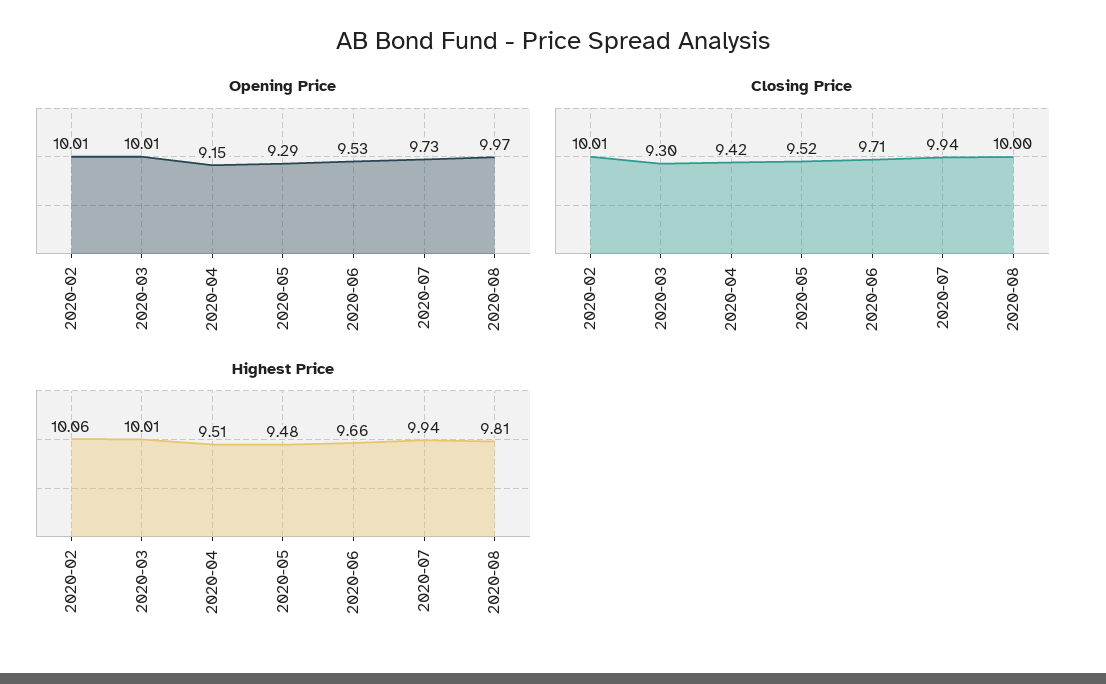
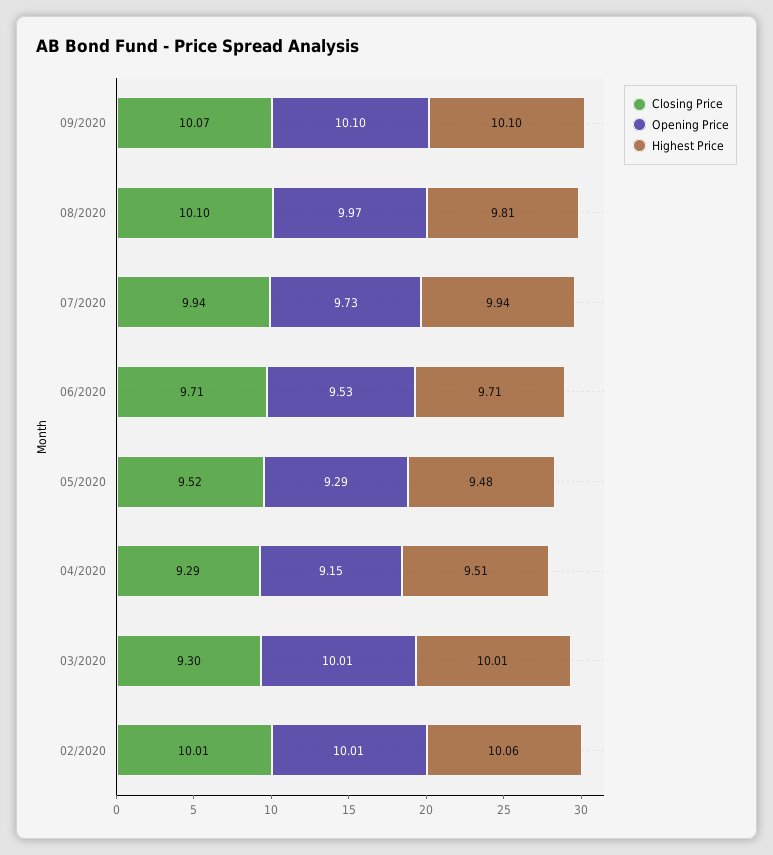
Closing Price, 2020-04: 9.42 -> 9.29
Closing Price, 2020-08: 10 -> 10.1
Highest Price, 2020-06: 9.66 -> 9.71
Closing Price, 09/2020: none -> 10.07
Opening Price, 09/2020: none -> 10.1
Highest Price, 09/2020: none -> 10.1

